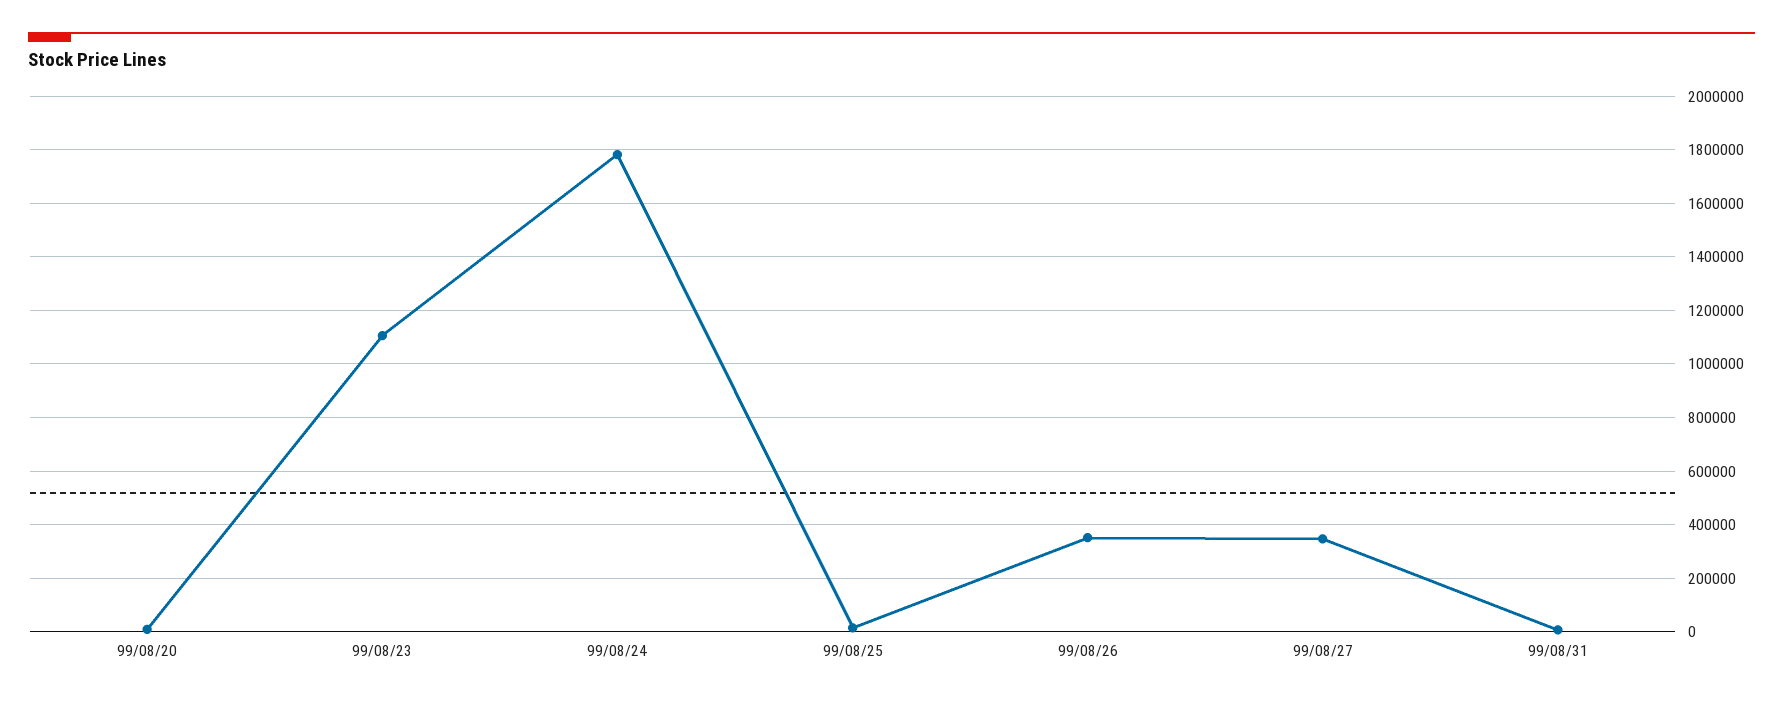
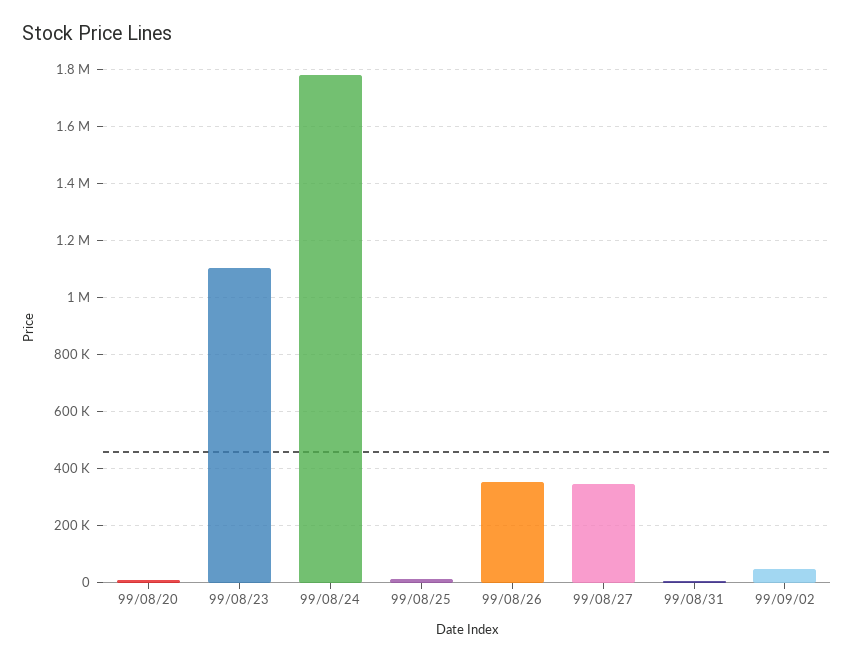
99/09/02: none -> 50000

